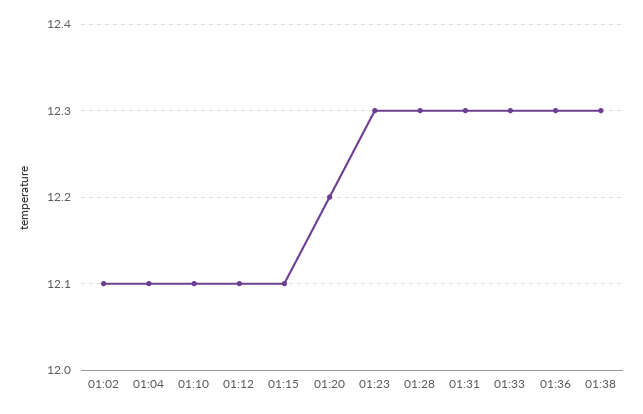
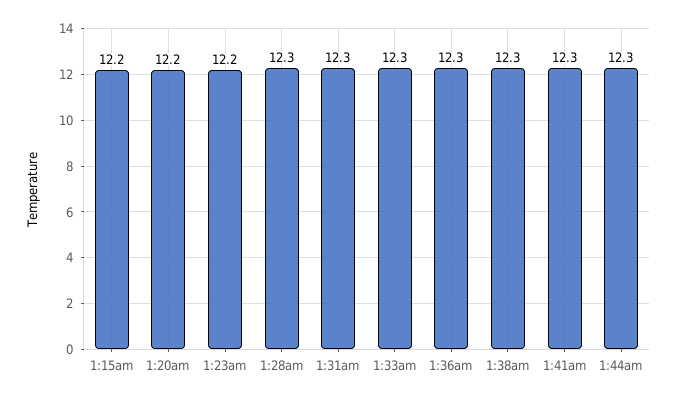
01:02: 12.1 -> none
01:04: 12.1 -> none
01:10: 12.1 -> none
01:12: 12.1 -> none
01:15: 12.1 -> 12.2
01:23: 12.3 -> 12.2
1:41am: none -> 12.3
1:44am: none -> 12.3

